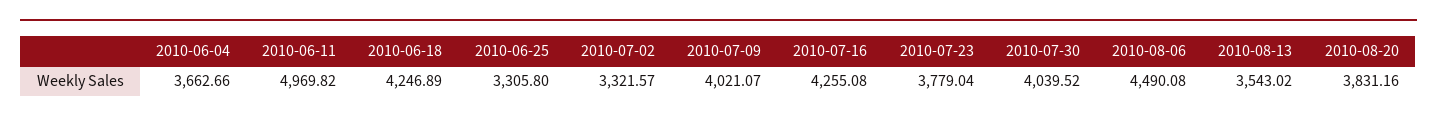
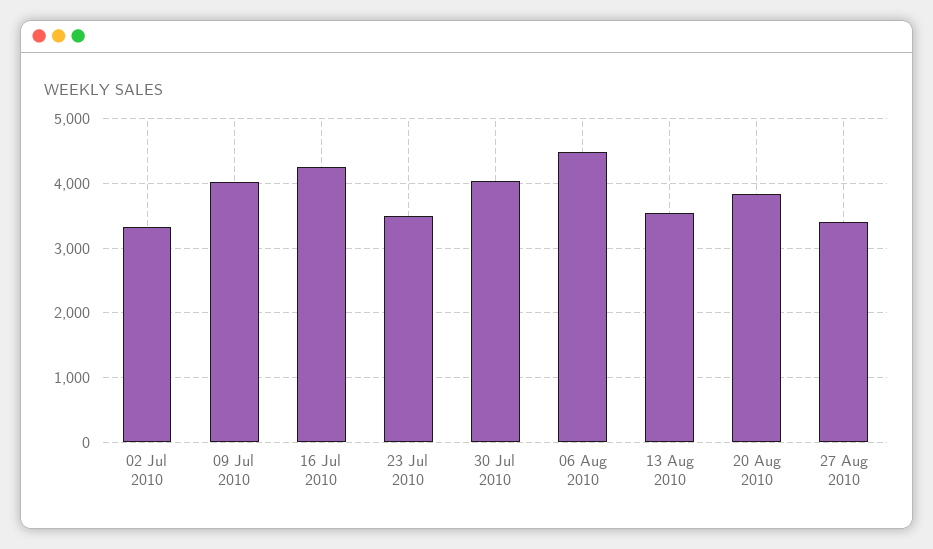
2010-06-04: 3662.66 -> none
2010-06-11: 4969.82 -> none
2010-06-18: 4246.89 -> none
2010-06-25: 3305.8 -> none
2010-07-23: 3779.04 -> 3500
27 Aug 2010: none -> 3400

